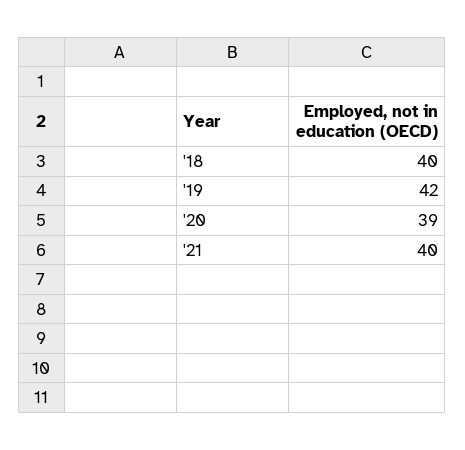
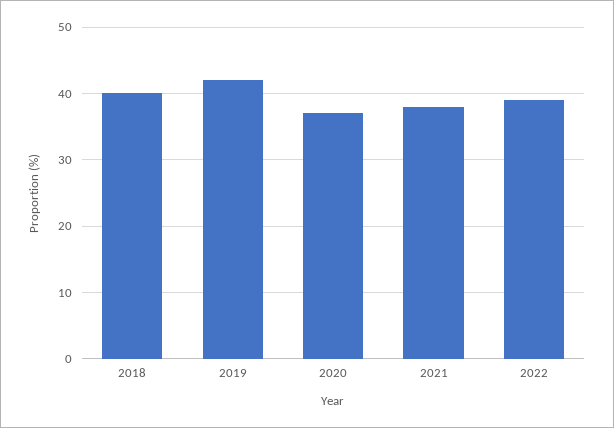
'20: 39 -> 37
'21: 40 -> 38
2022: none -> 39

